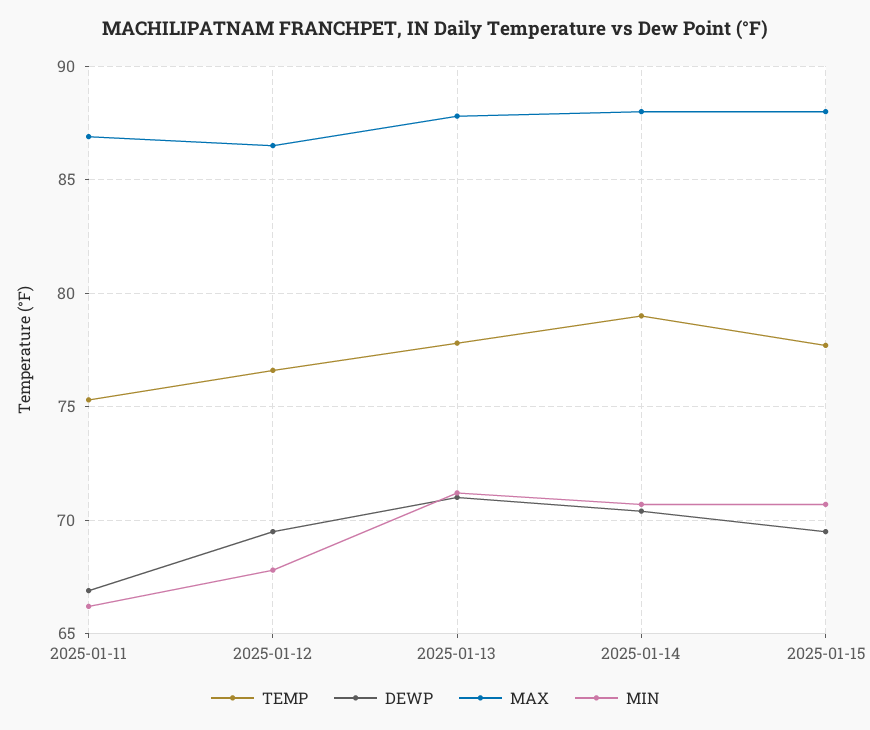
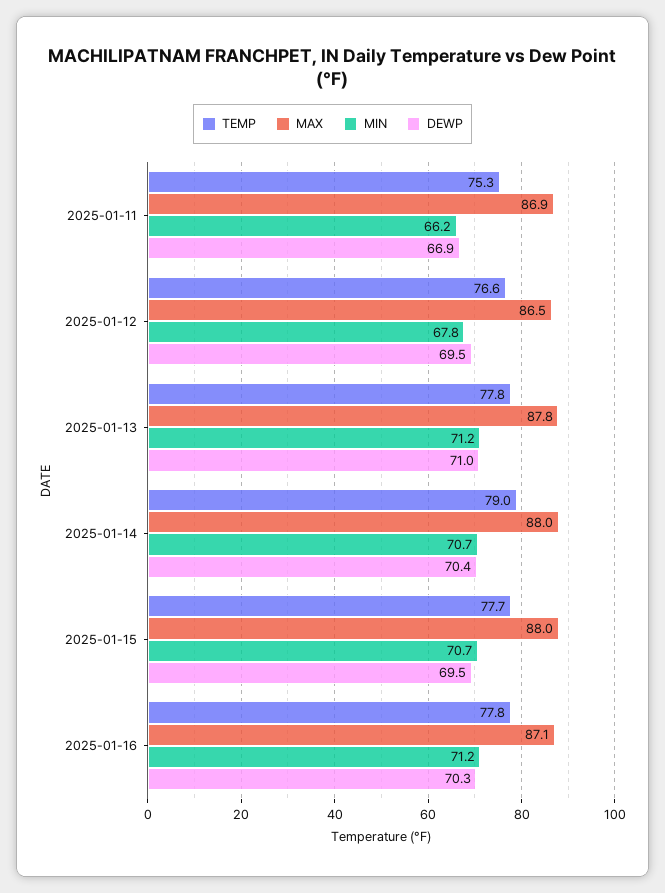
TEMP, 2025-01-16: none -> 77.8
MAX, 2025-01-16: none -> 87.1
MIN, 2025-01-16: none -> 71.2
DEWP, 2025-01-16: none -> 70.3

